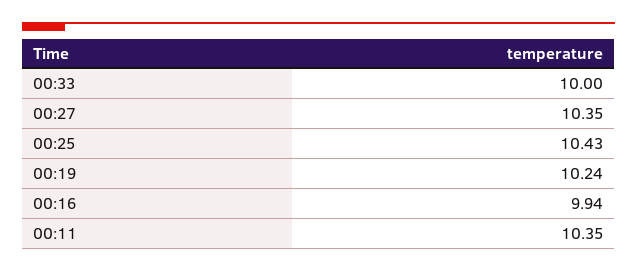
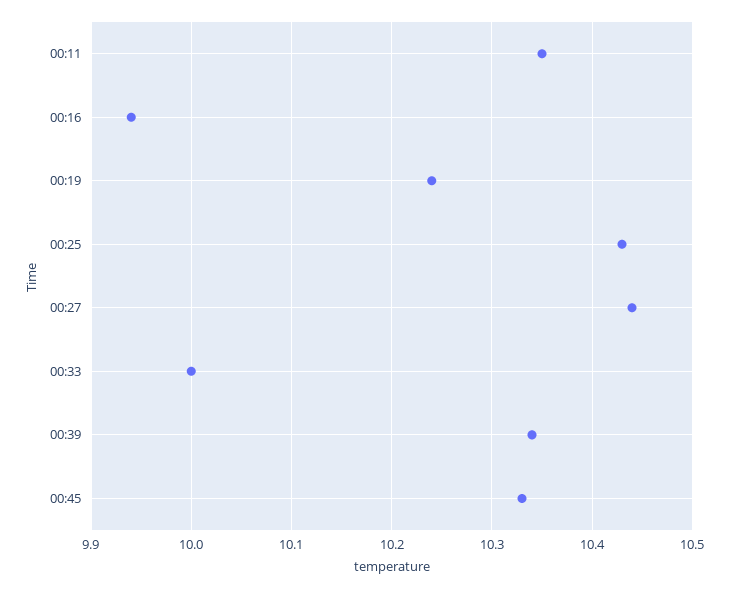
00:27: 10.35 -> 10.44
00:39: none -> 10.34
00:45: none -> 10.33

